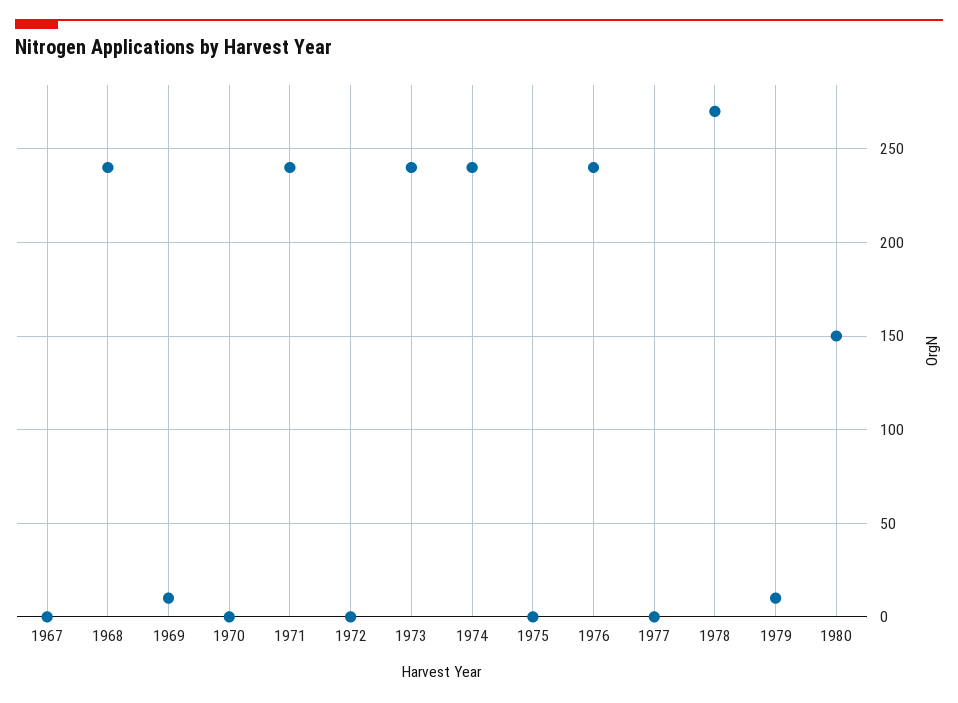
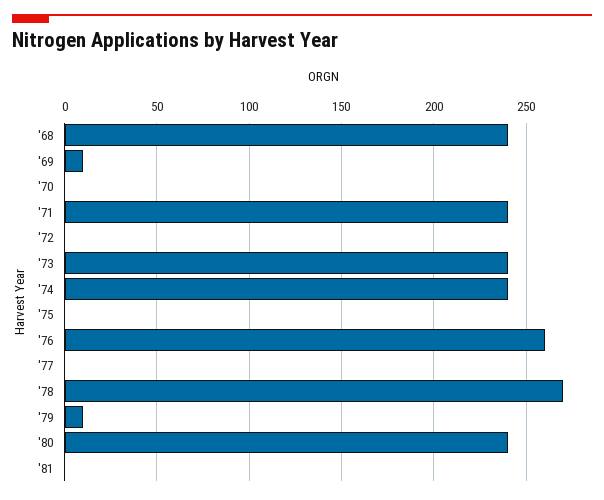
1967: 0 -> none
1976: 240 -> 260
1980: 150 -> 240
'81: none -> 0

